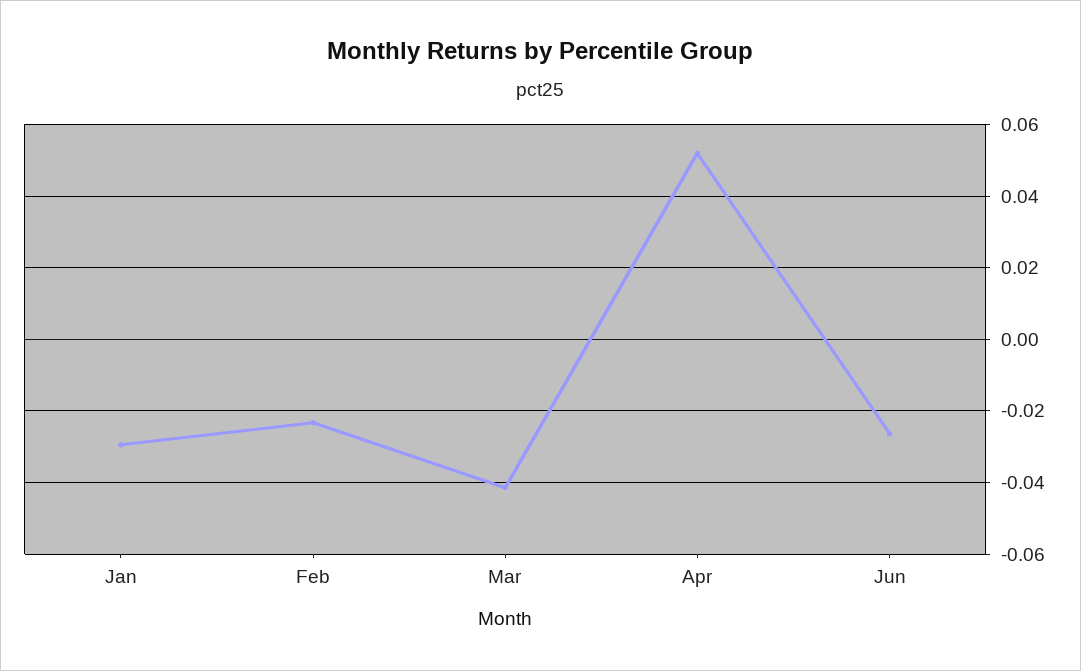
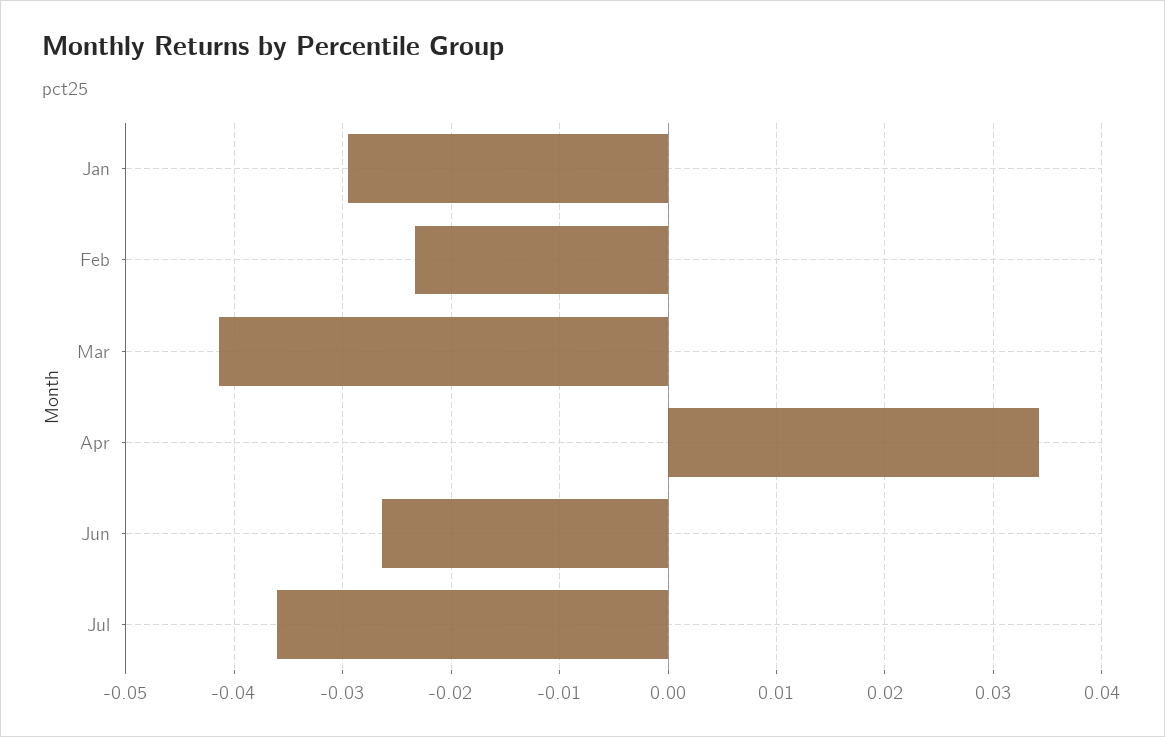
Apr: 0.052 -> 0.034
Jul: none -> -0.036

